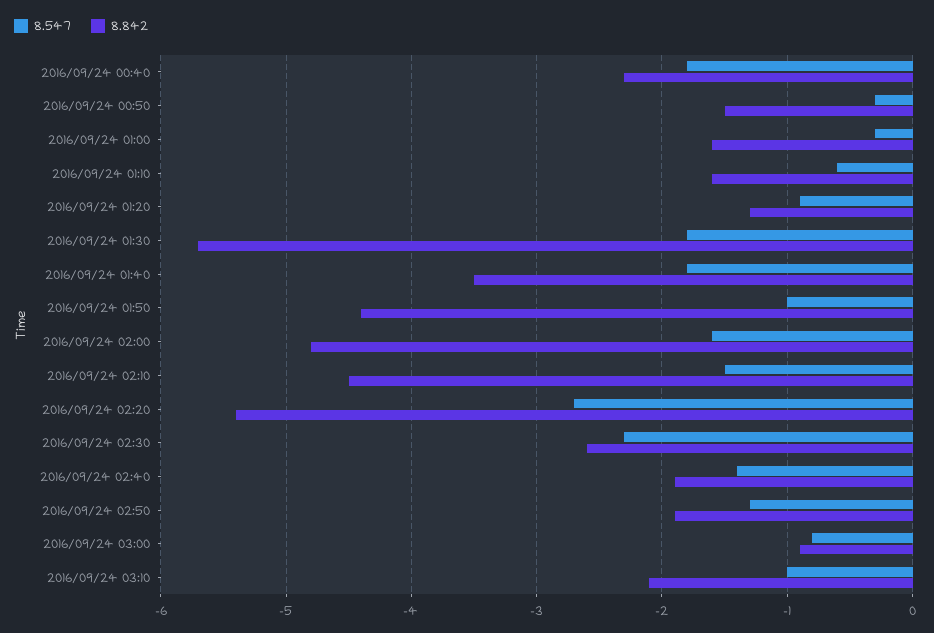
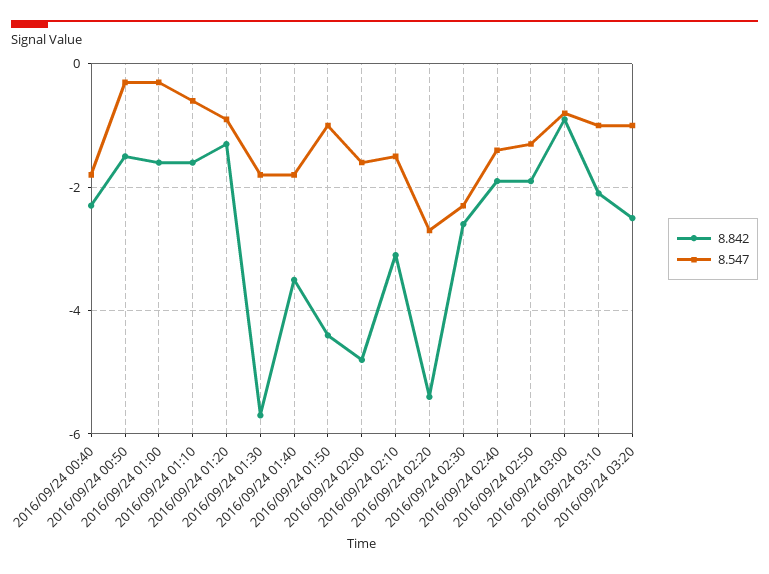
8.842, 2016/09/24 02:10: -4.5 -> -3
8.842, 2016/09/24 03:20: none -> -2.5
8.547, 2016/09/24 03:20: none -> -1

